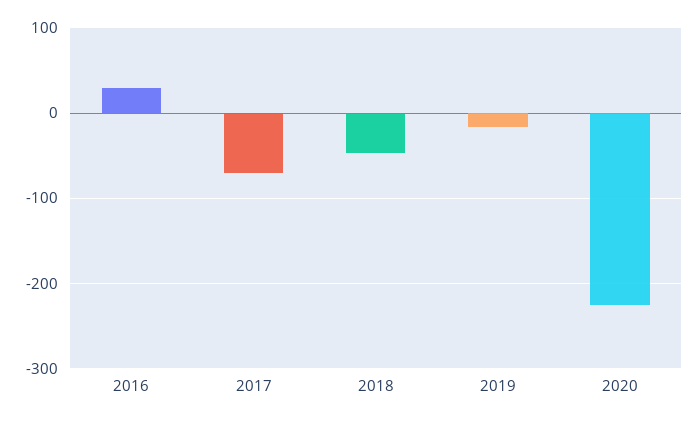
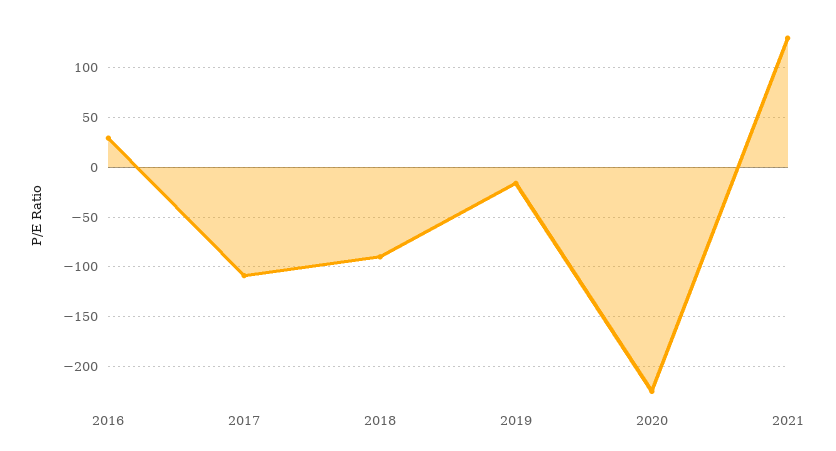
2017: -70 -> -110
2018: -50 -> -90
2021: none -> 130

